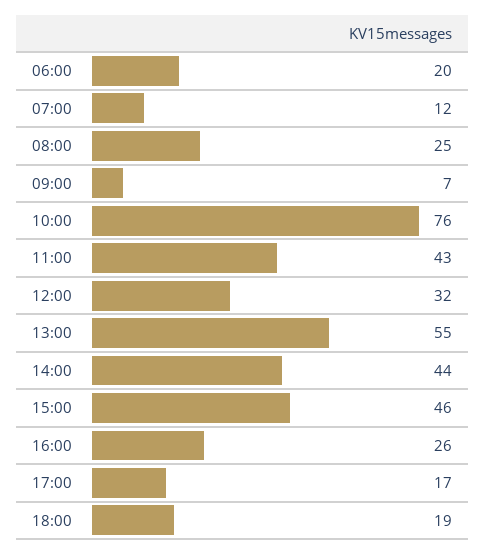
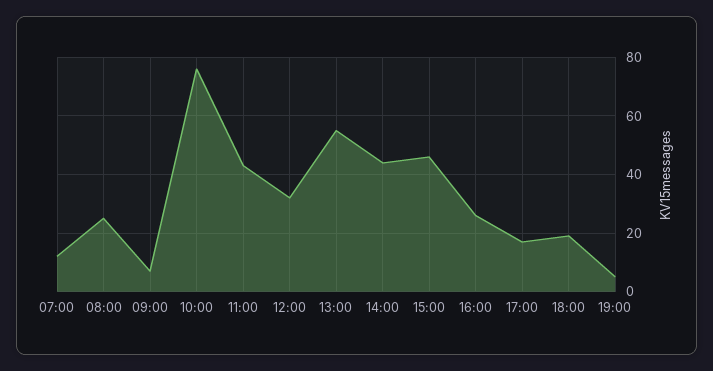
06:00: 20 -> none
19:00: none -> 5

